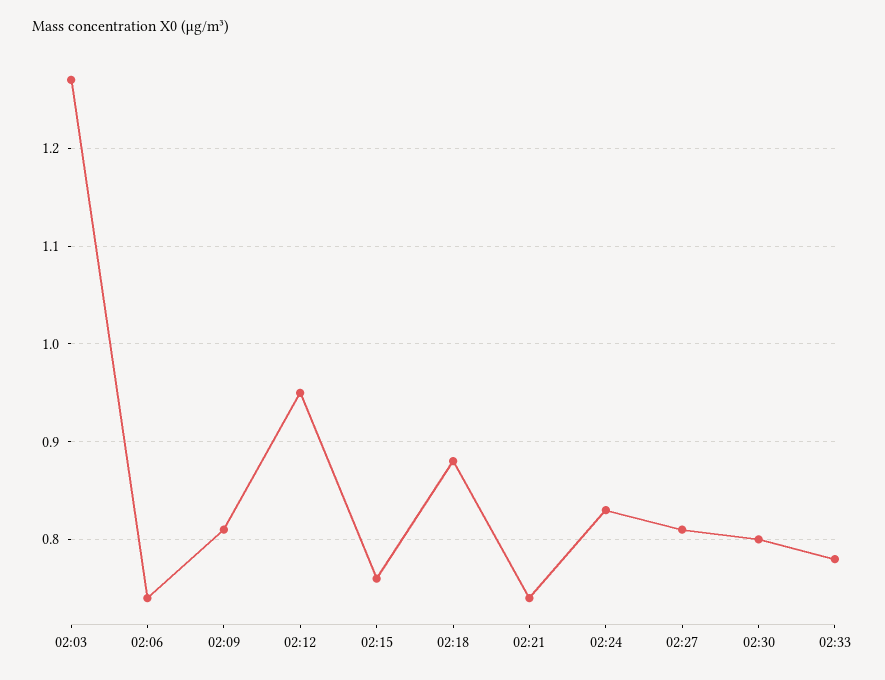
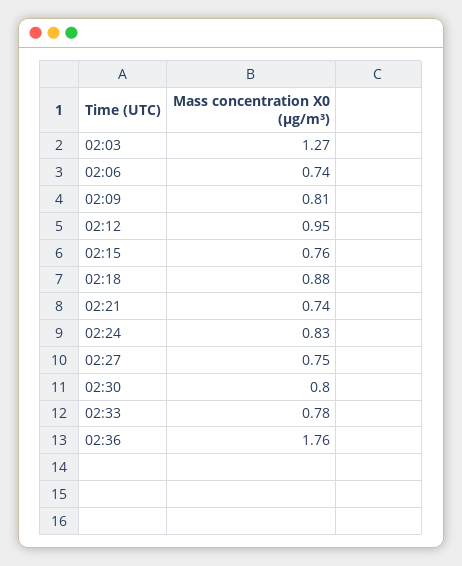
02:27: 0.81 -> 0.75
02:36: none -> 1.76

